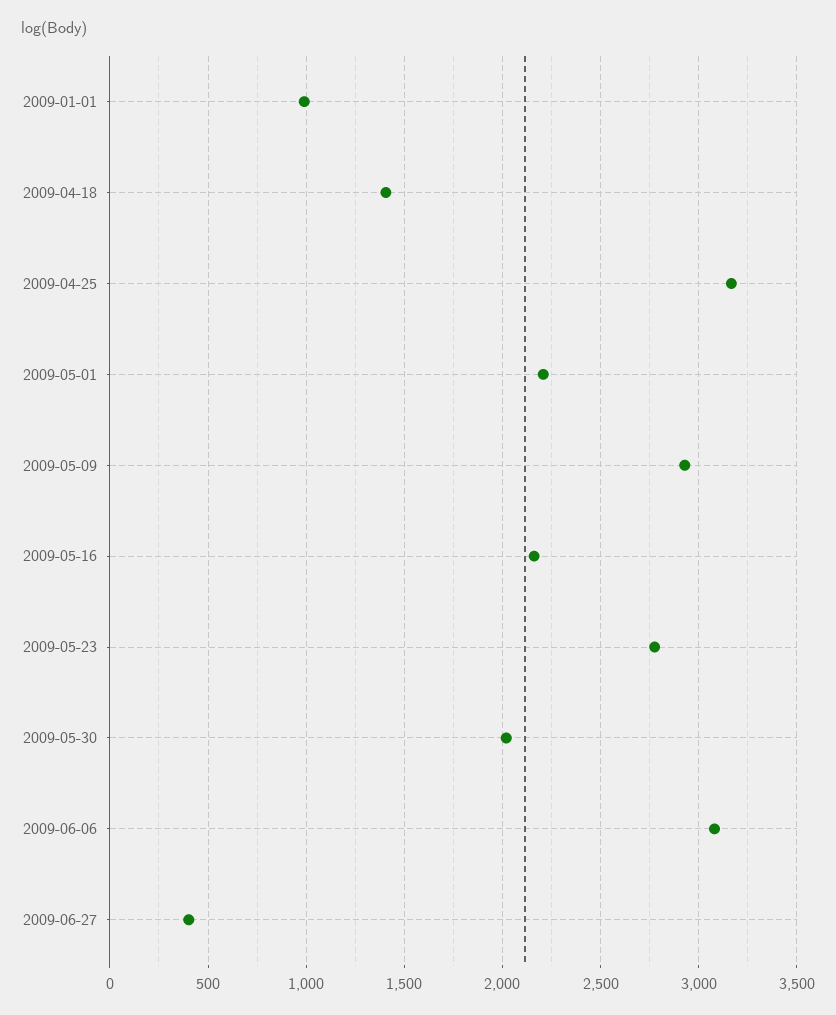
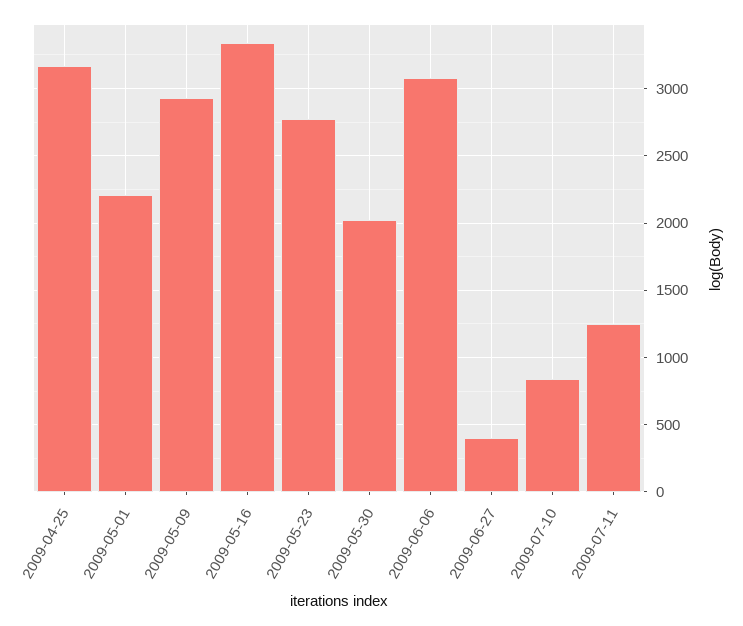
2009-01-01: 1000 -> none
2009-04-18: 1400 -> none
2009-05-16: 2150 -> 3350
2009-07-10: none -> 850
2009-07-11: none -> 1250

